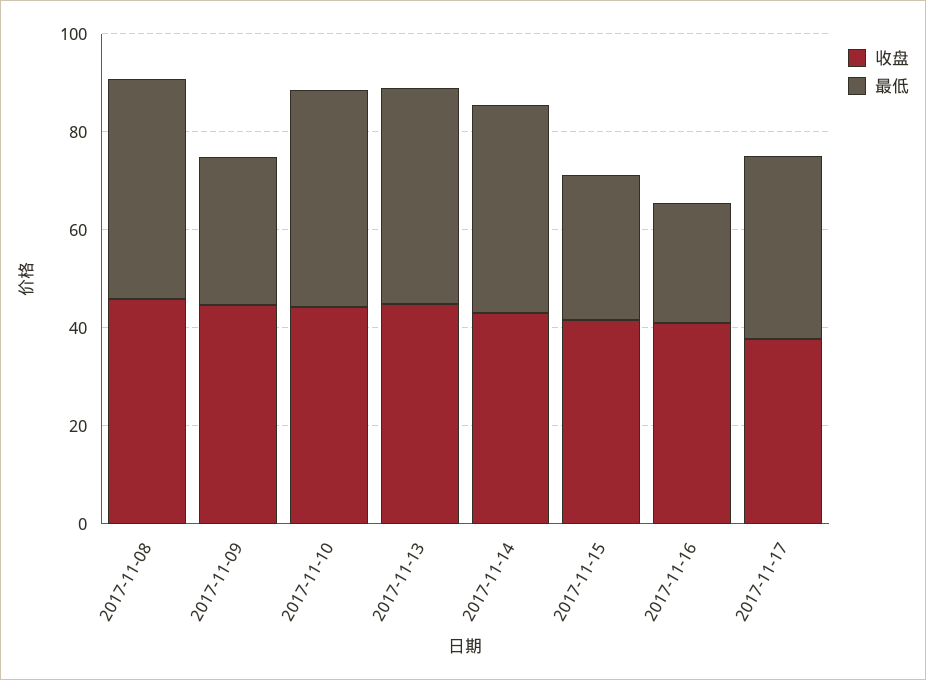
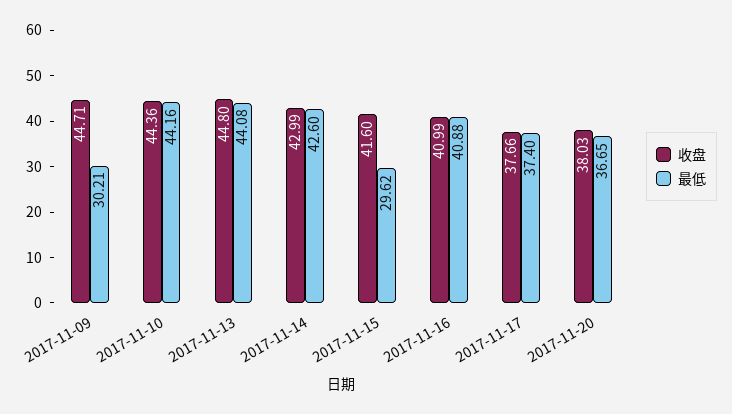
收盘, 2017-11-08: 45 -> none
最低, 2017-11-08: 45 -> none
最低, 2017-11-16: 25 -> 40.88
收盘, 2017-11-20: none -> 38.03
最低, 2017-11-20: none -> 36.65

